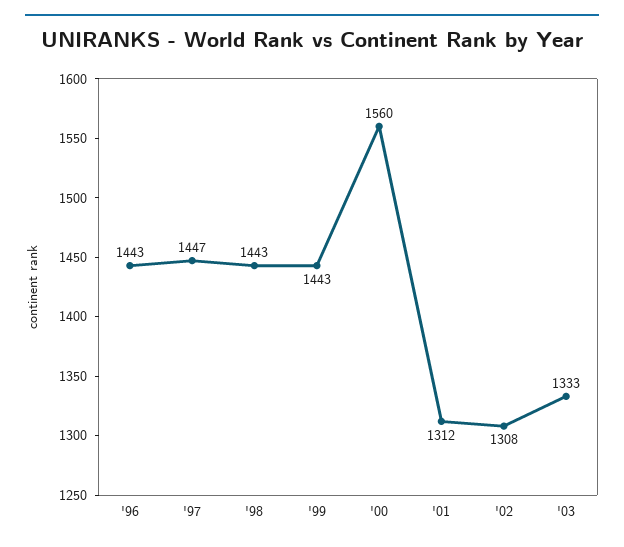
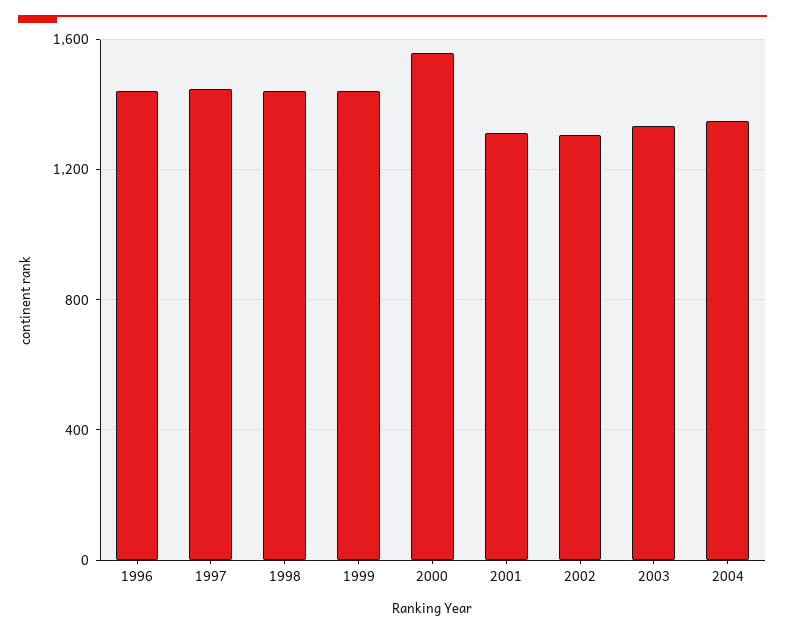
2004: none -> 1350

